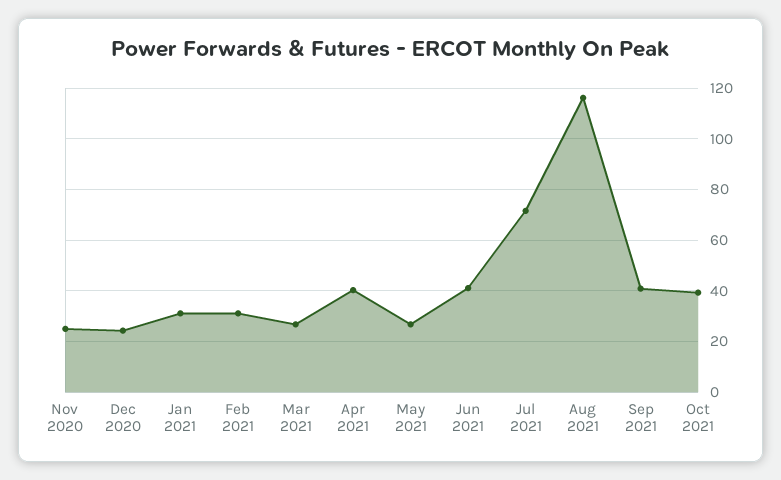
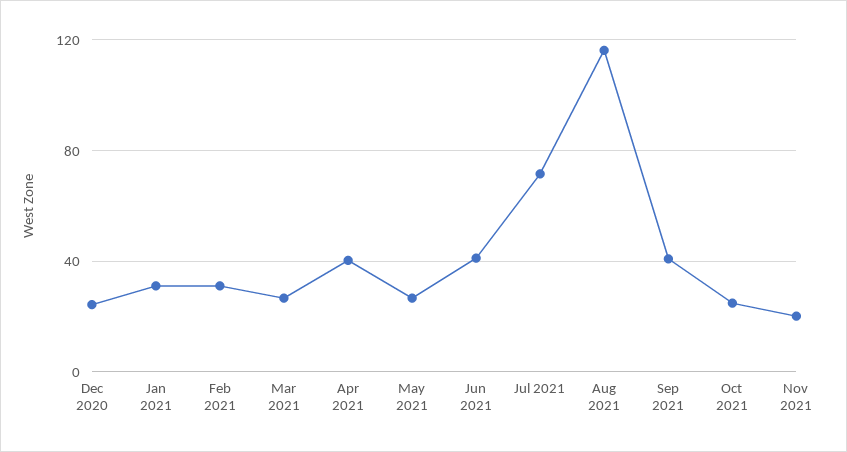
Nov 2020: 25 -> none
Oct 2021: 40 -> 25
Nov 2021: none -> 20

